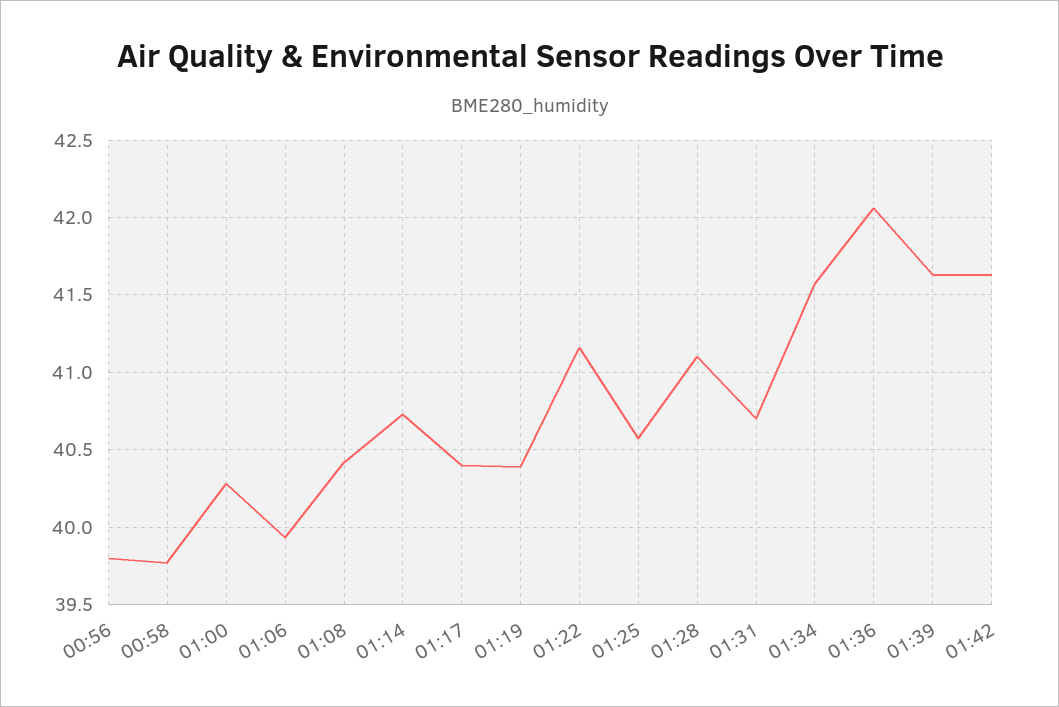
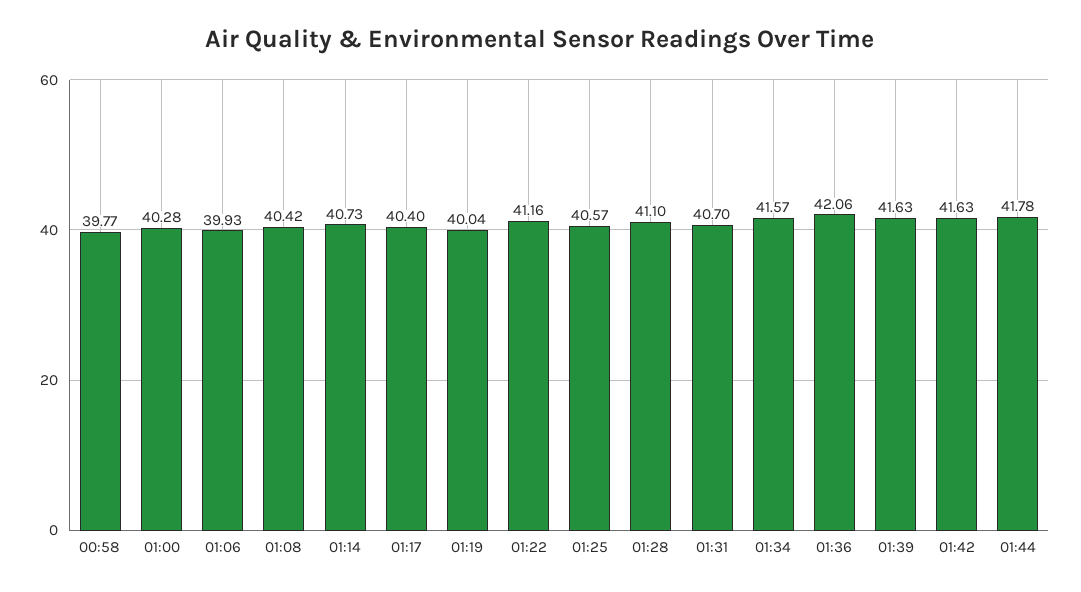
00:56: 39.8 -> none
01:19: 40.4 -> 40.04
01:44: none -> 41.78

